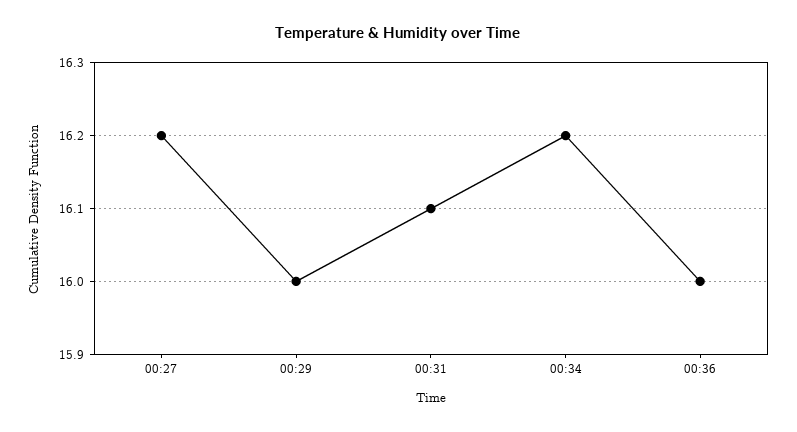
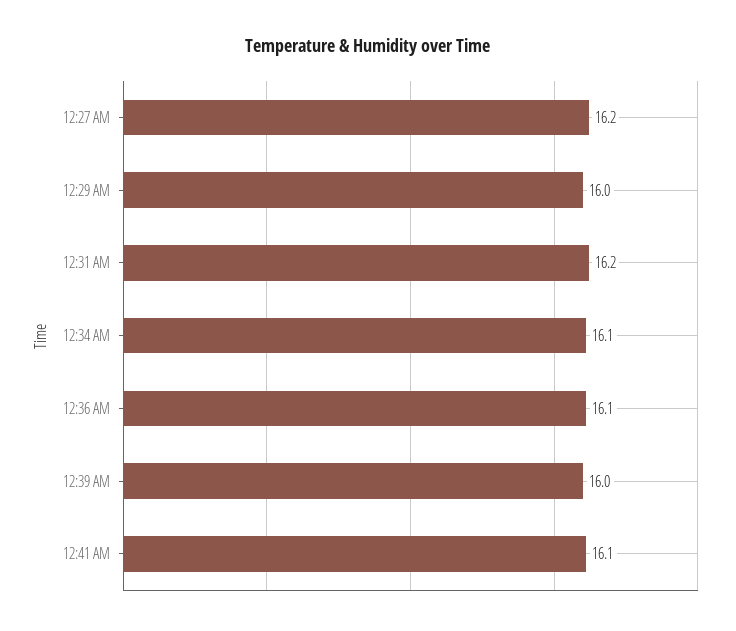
00:31: 16.1 -> 16.2
00:34: 16.2 -> 16.1
00:36: 16 -> 16.1
12:39 AM: none -> 16
12:41 AM: none -> 16.1

